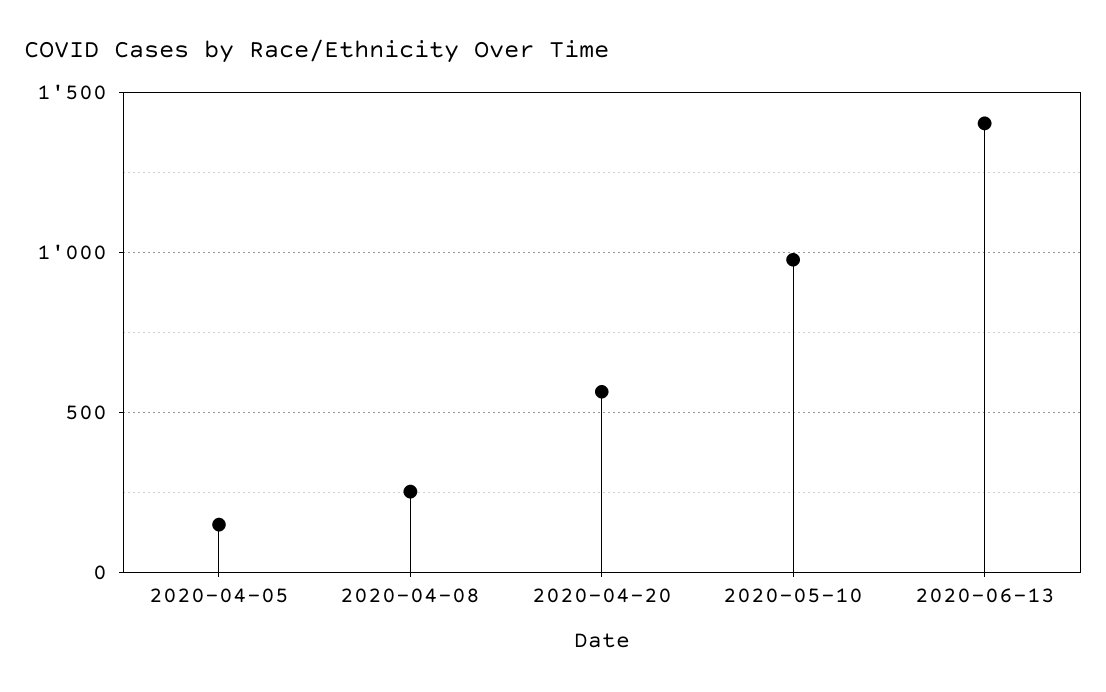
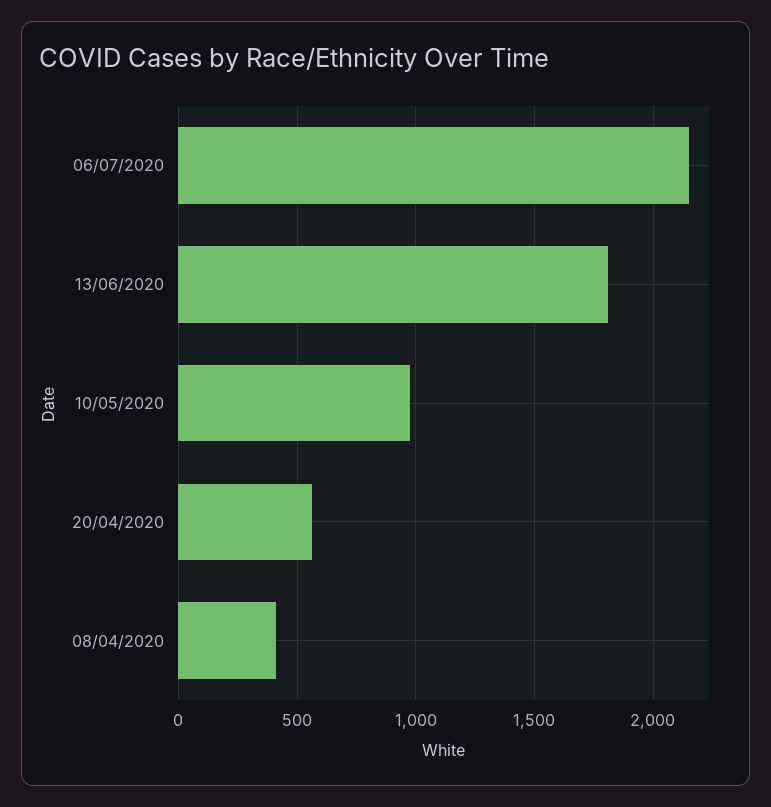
2020-04-05: 150 -> none
2020-04-08: 250 -> 400
2020-06-13: 1400 -> 1800
06/07/2020: none -> 2150

